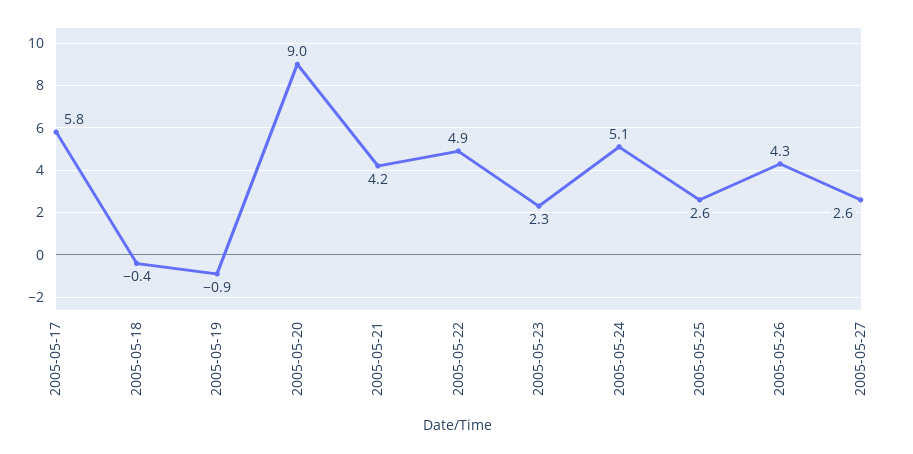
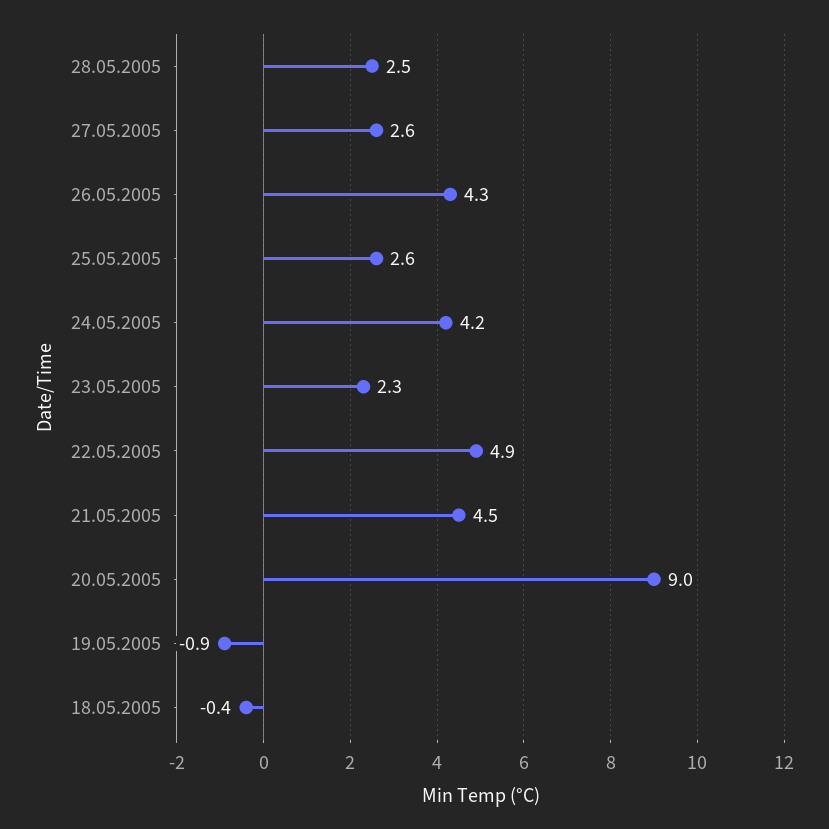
2005-05-17: 5.8 -> none
2005-05-21: 4.2 -> 4.5
2005-05-24: 5.1 -> 4.2
28.05.2005: none -> 2.5

